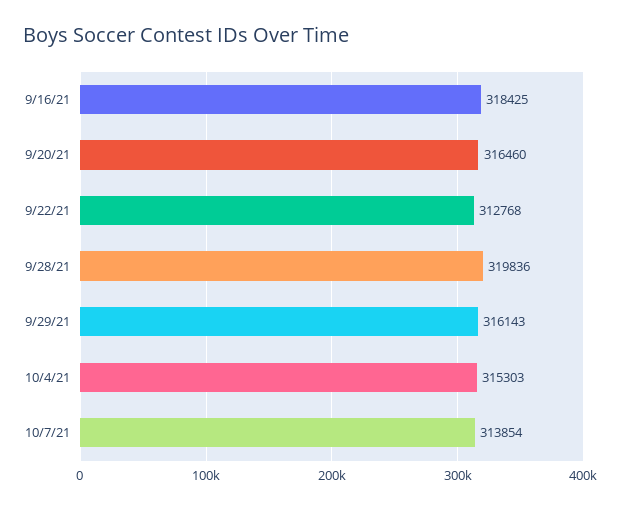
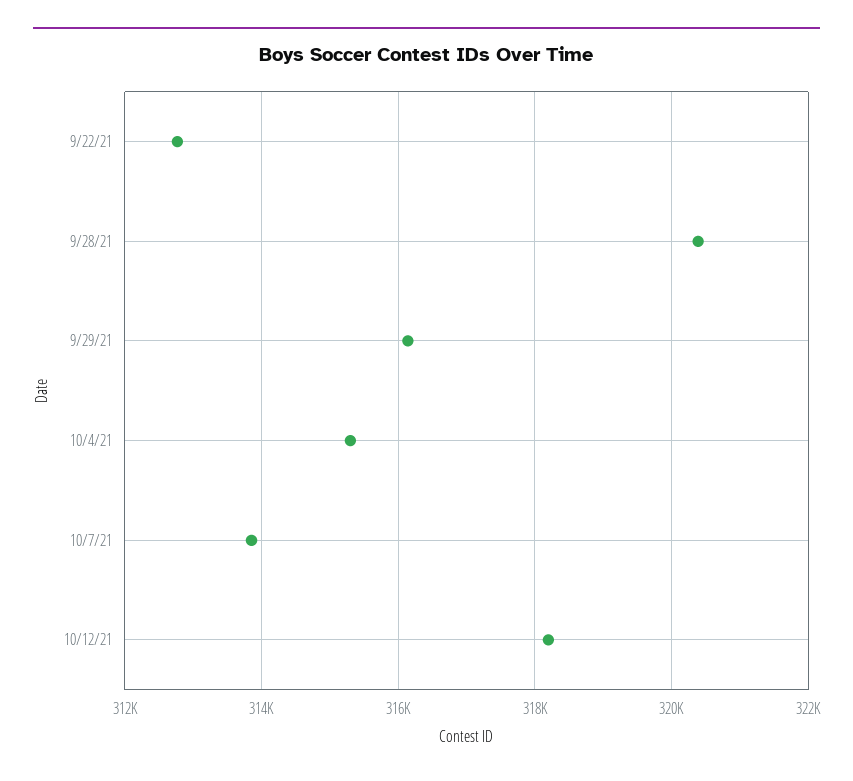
9/16/21: 318425 -> none
9/20/21: 316460 -> none
9/28/21: 319836 -> 320400
10/12/21: none -> 318200

